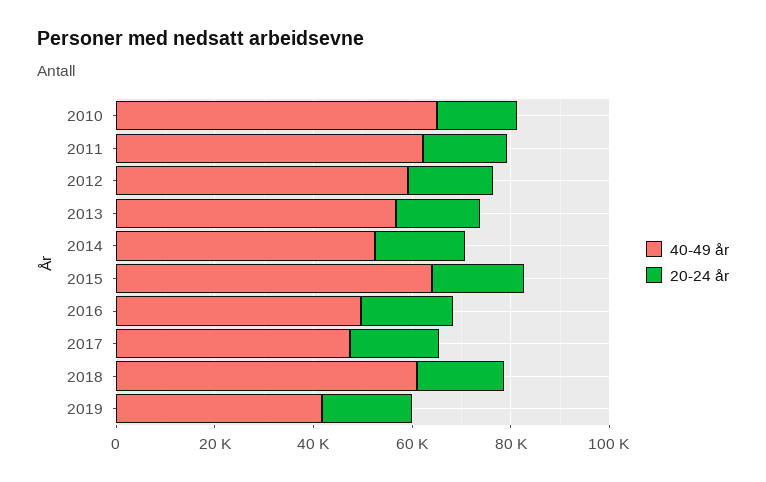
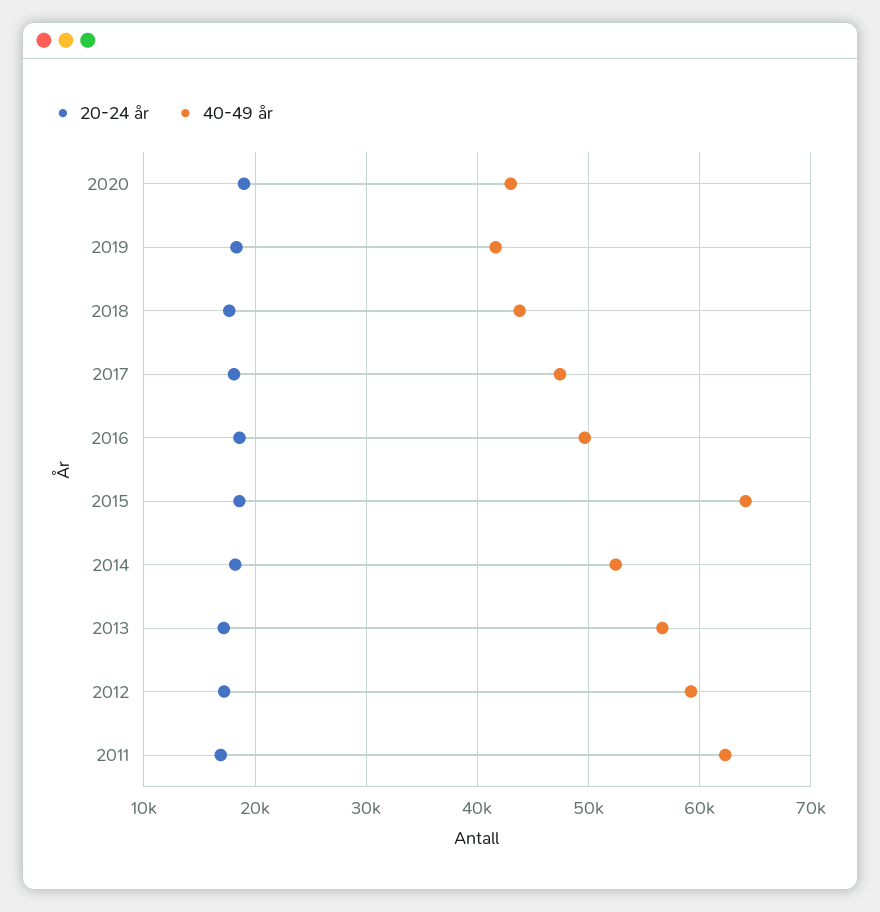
40-49 år, 2010: 65000 -> none
20-24 år, 2010: 15000 -> none
40-49 år, 2018: 60000 -> 44000
20-24 år, 2020: none -> 19000
40-49 år, 2020: none -> 43000

